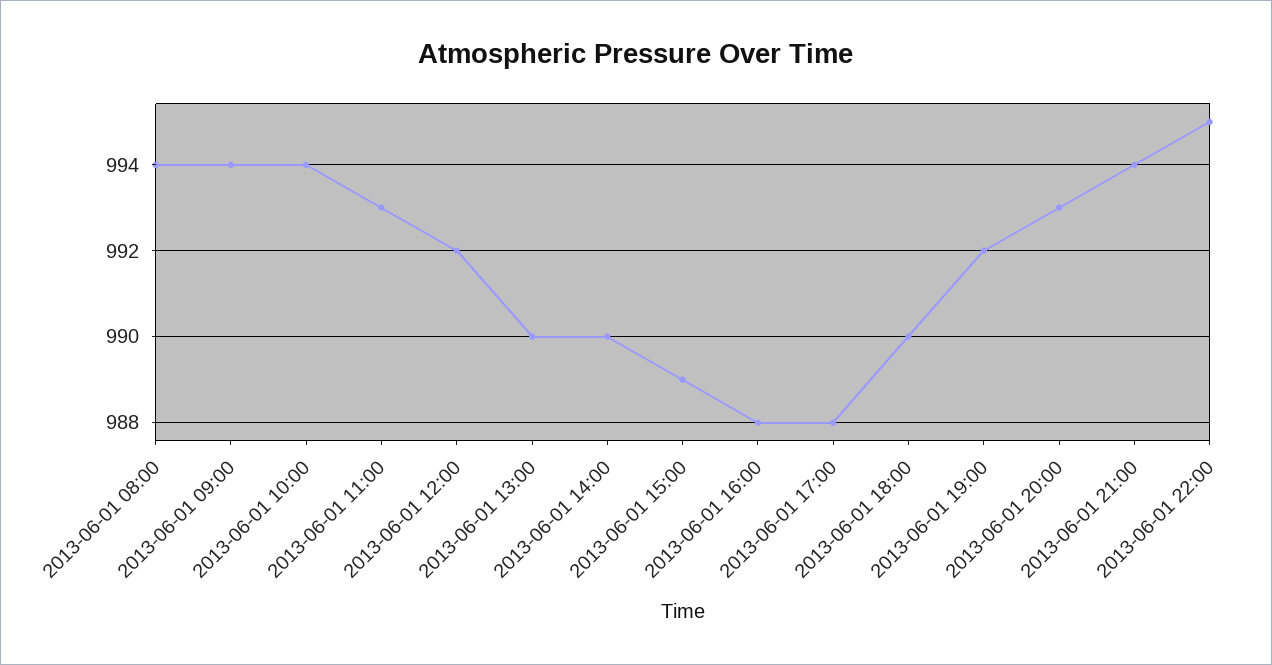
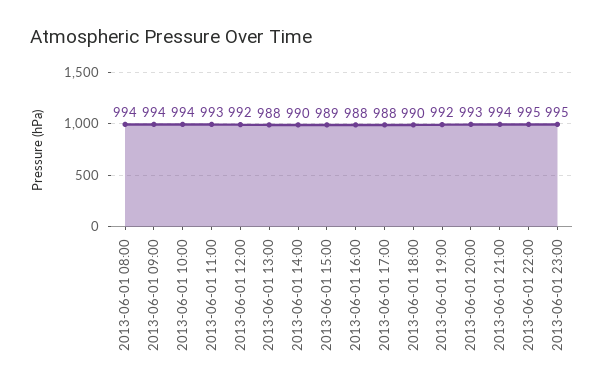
2013-06-01 13:00: 990 -> 988
2013-06-01 23:00: none -> 995

